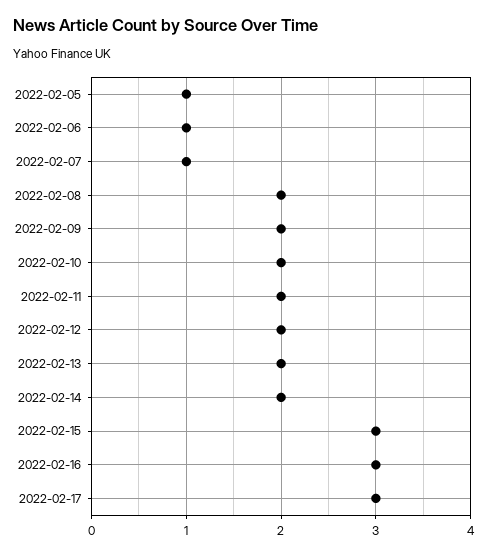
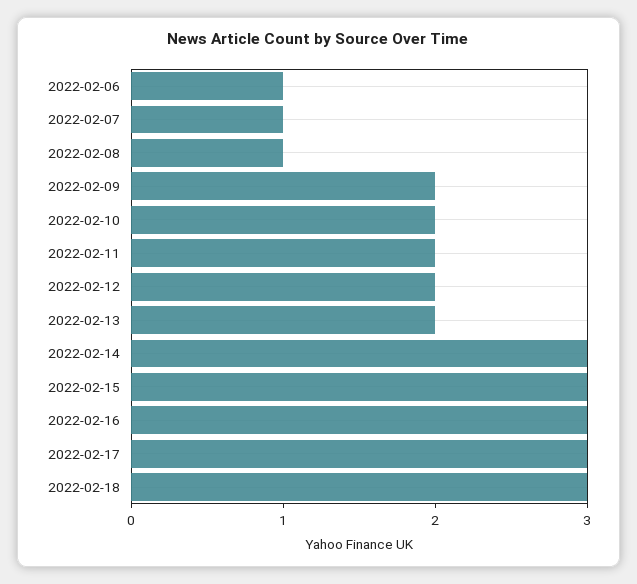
2022-02-05: 1 -> none
2022-02-08: 2 -> 1
2022-02-14: 2 -> 3
2022-02-18: none -> 3

